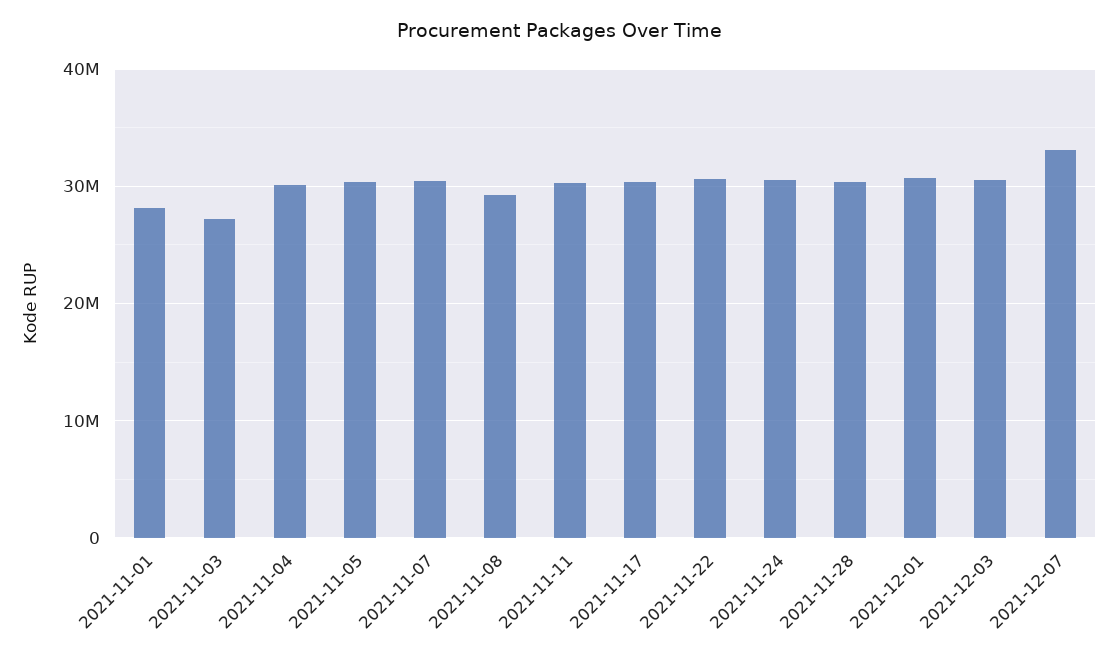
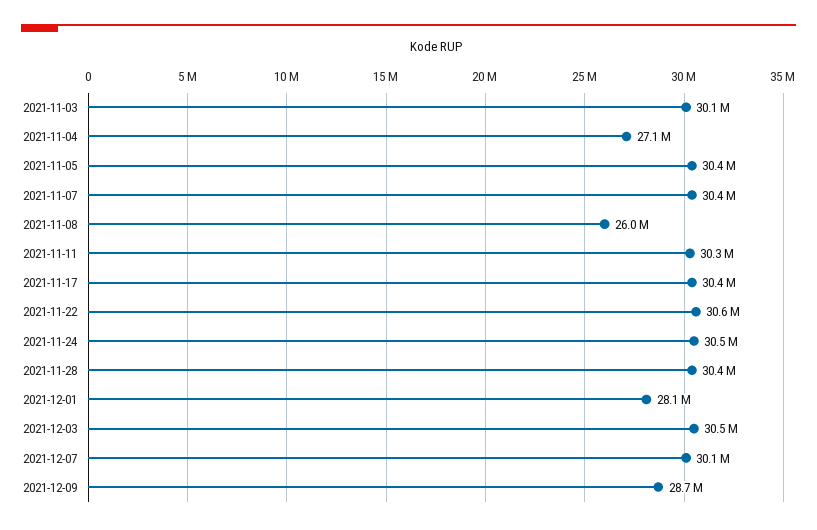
2021-11-01: 28000000 -> none
2021-11-03: 27000000 -> 30100000
2021-11-04: 30000000 -> 27100000
2021-11-08: 29000000 -> 26000000
2021-12-01: 31000000 -> 28100000
2021-12-07: 33000000 -> 30100000
2021-12-09: none -> 28700000

